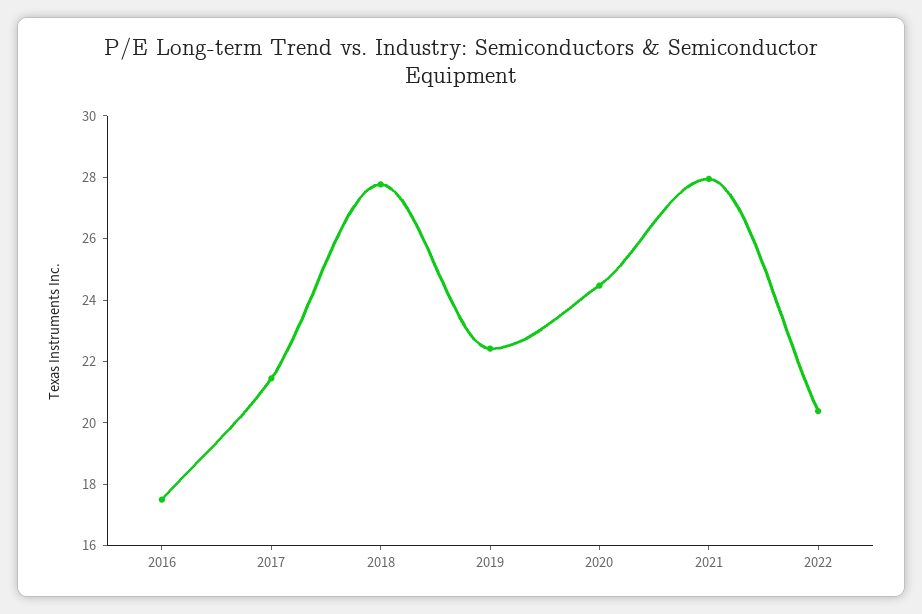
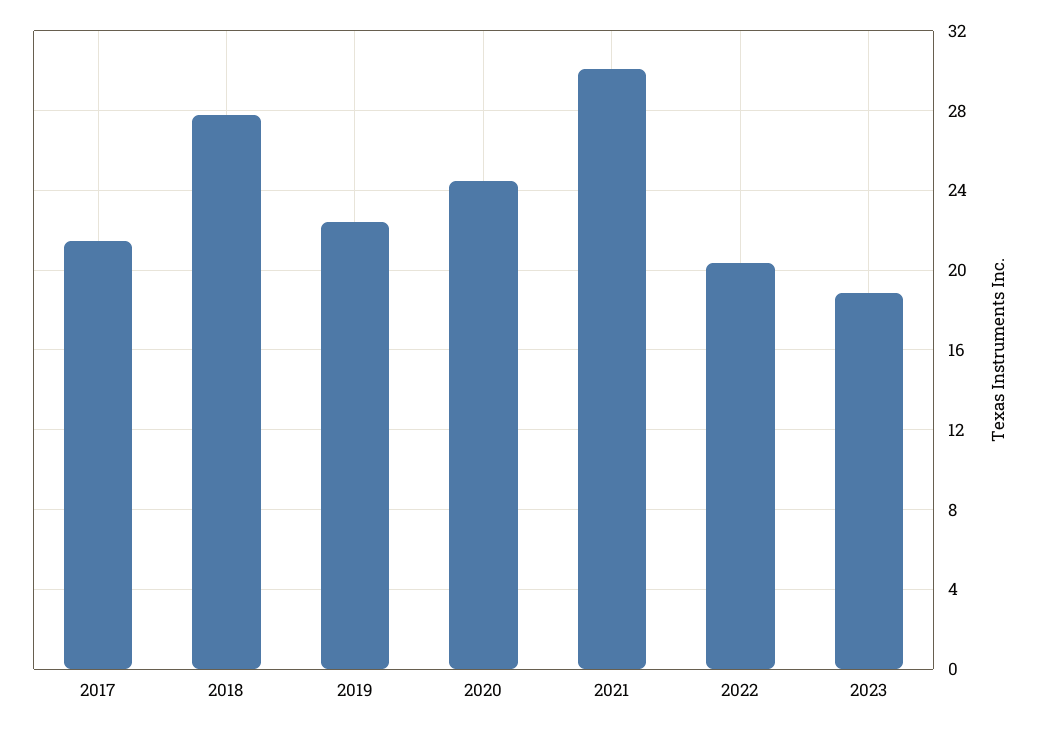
2016: 17.5 -> none
2021: 28 -> 30
2023: none -> 19

